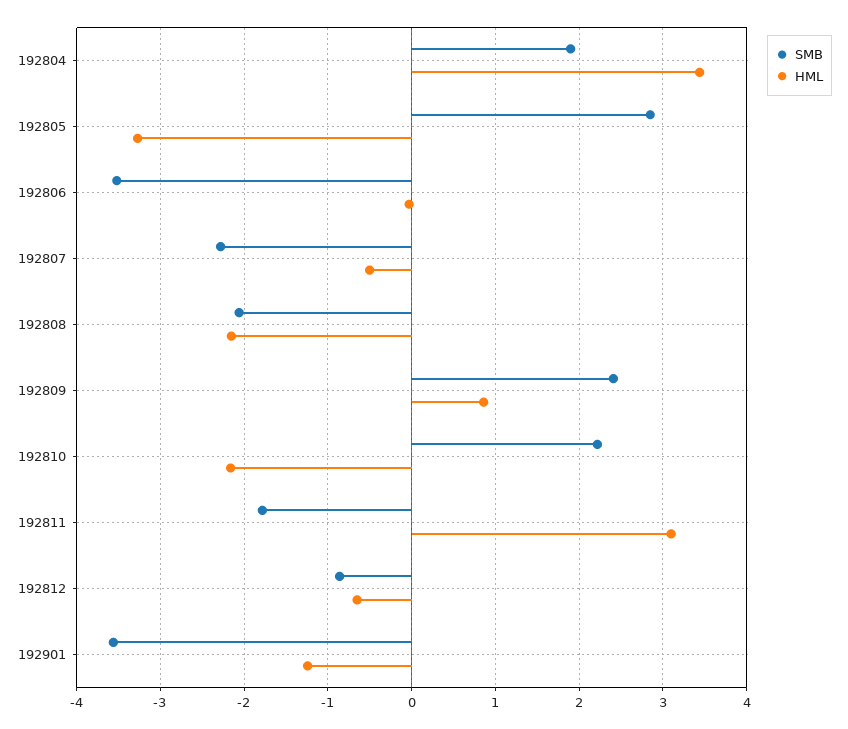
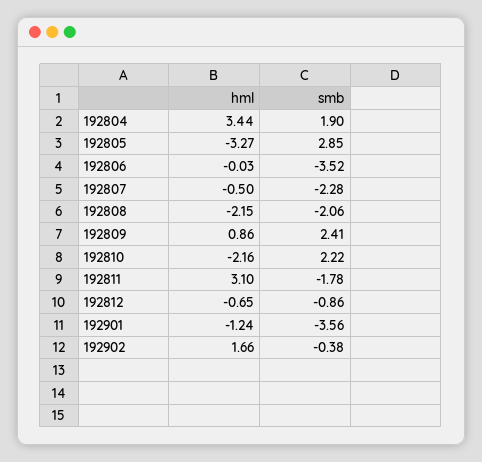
HML, 192902: none -> 1.66
SMB, 192902: none -> -0.38

